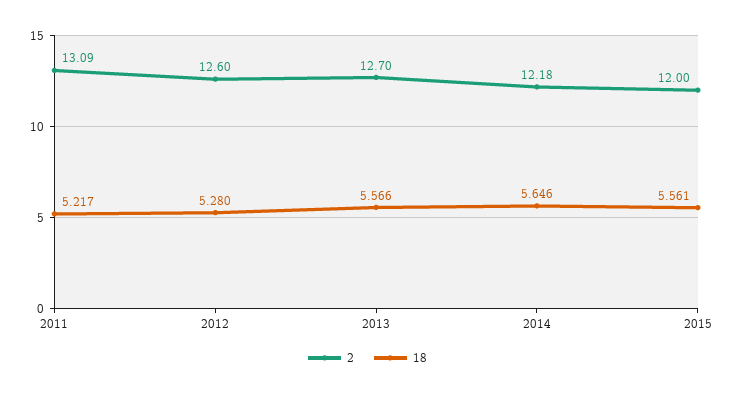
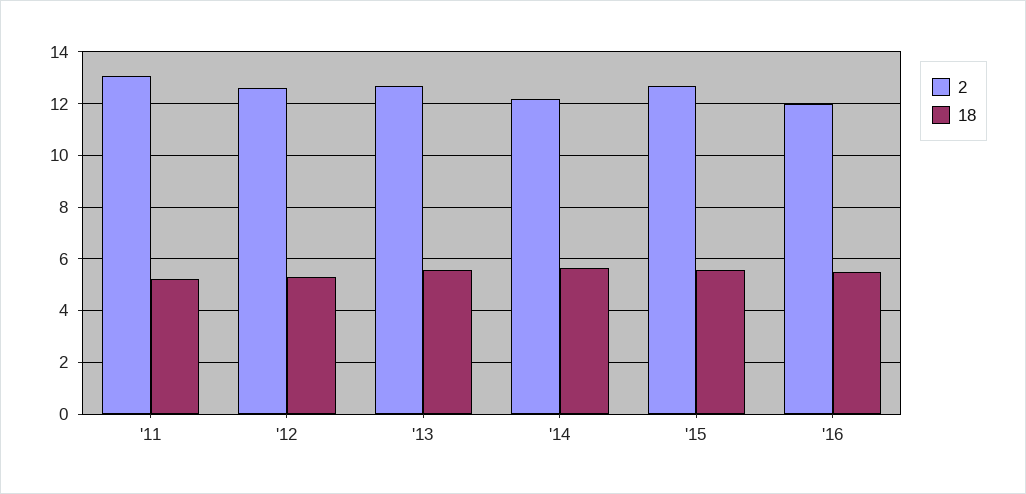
2, 2015: 12 -> 12.75
2, '16: none -> 12
18, '16: none -> 5.5

